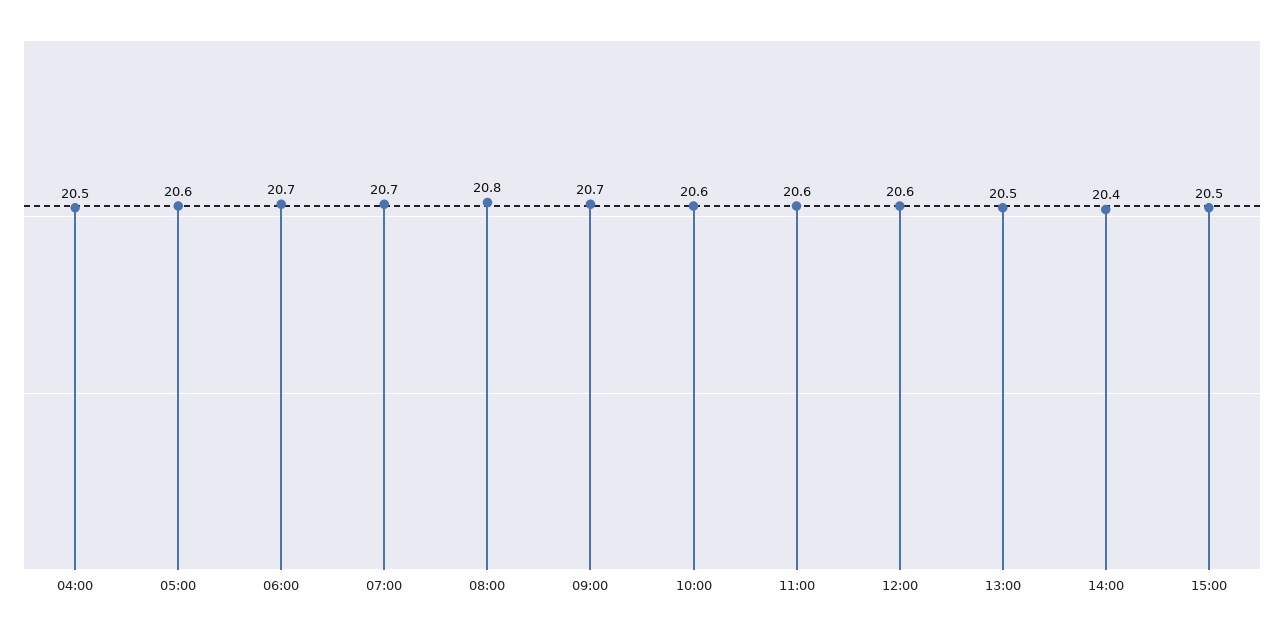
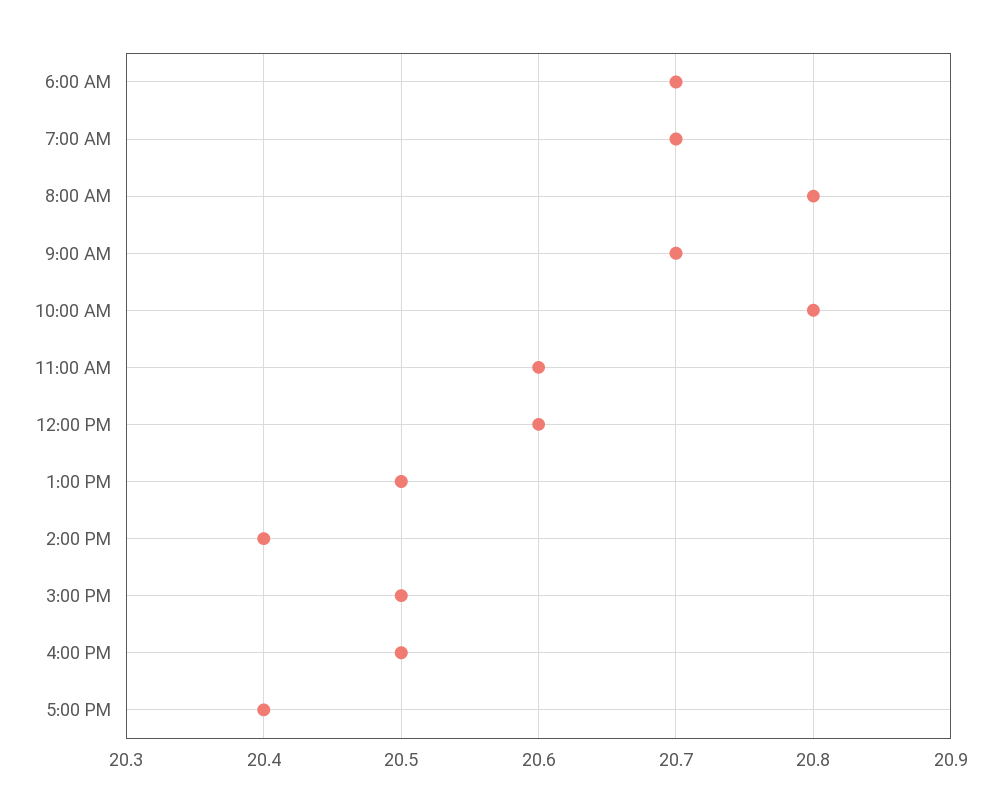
04:00: 20.5 -> none
05:00: 20.6 -> none
10:00: 20.6 -> 20.8
4:00 PM: none -> 20.5
5:00 PM: none -> 20.4

